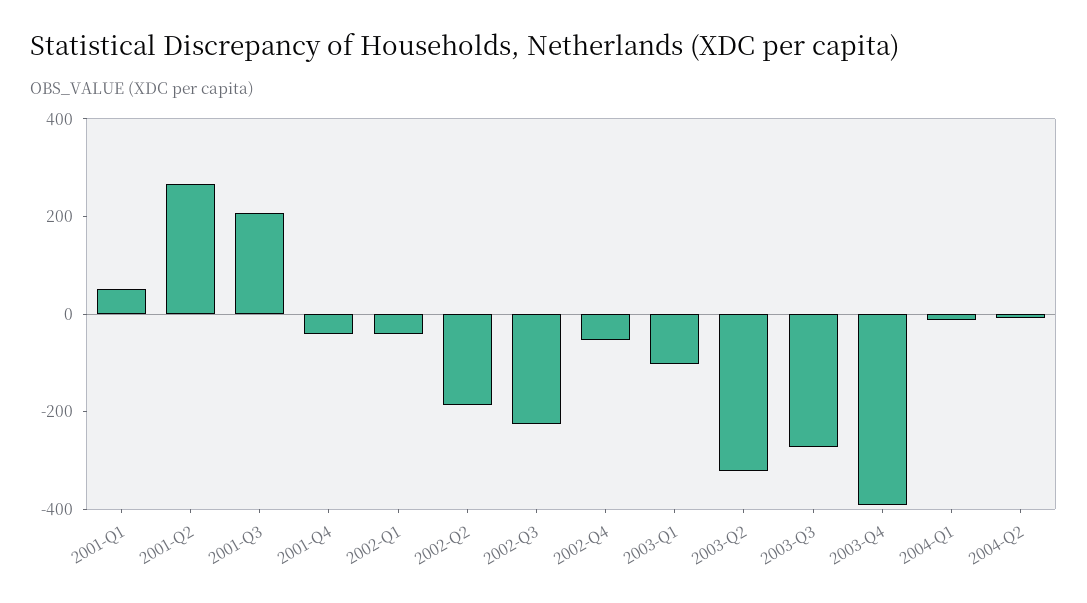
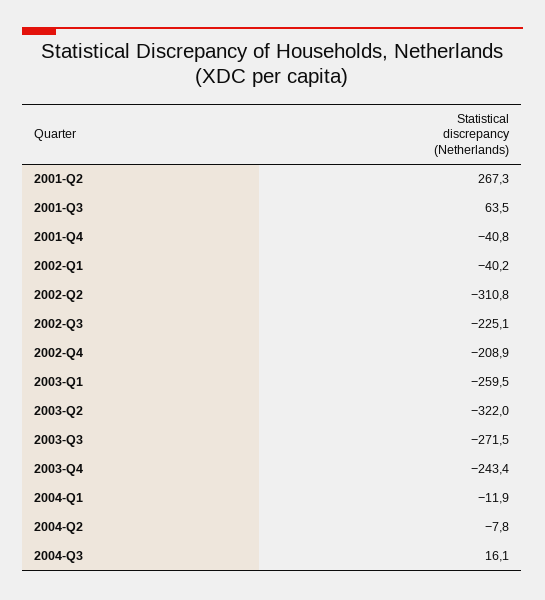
2001-Q1: 50 -> none
2001-Q3: 200 -> 63.5
2002-Q2: -200 -> -310.8
2002-Q4: -50 -> -208.9
2003-Q1: -100 -> -259.5
2003-Q4: -400 -> -243.4
2004-Q3: none -> 16.1

